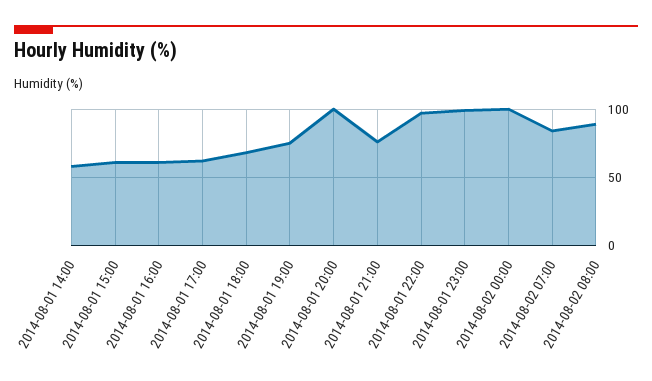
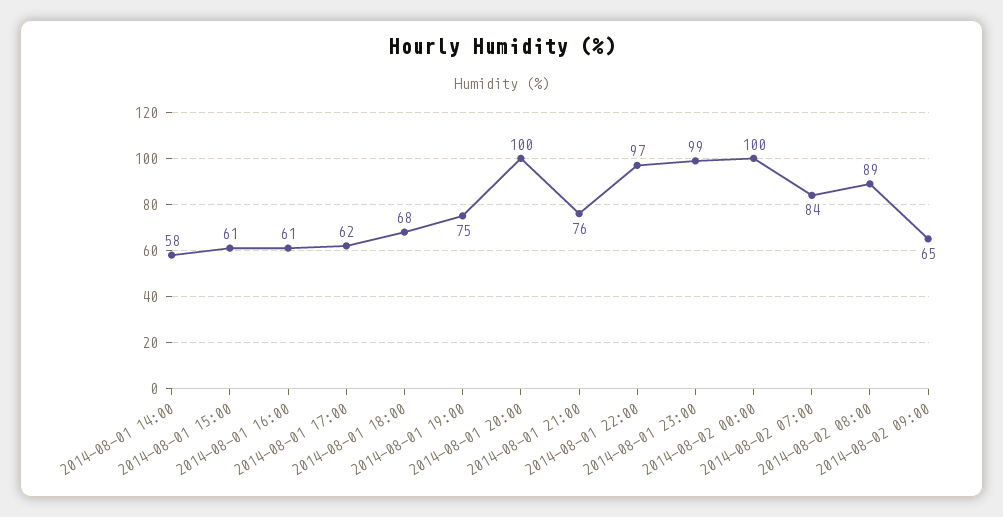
2014-08-02 09:00: none -> 65

